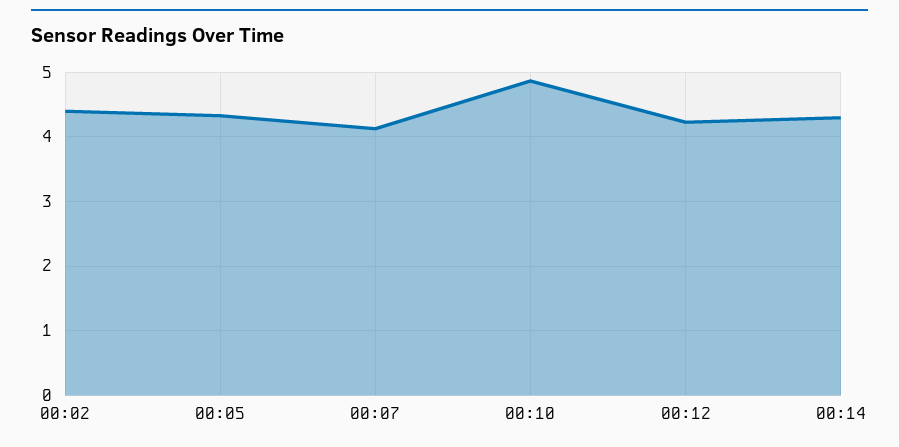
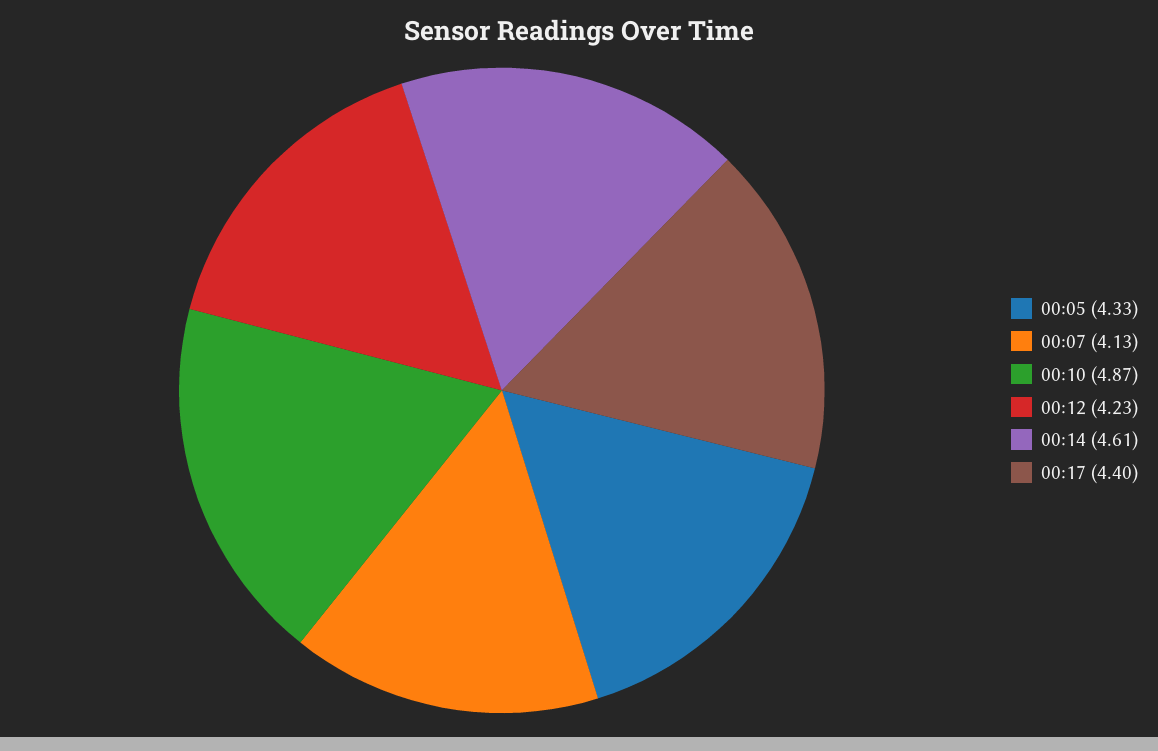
00:02: 4.4 -> none
00:14: 4.3 -> 4.61
00:17: none -> 4.4

